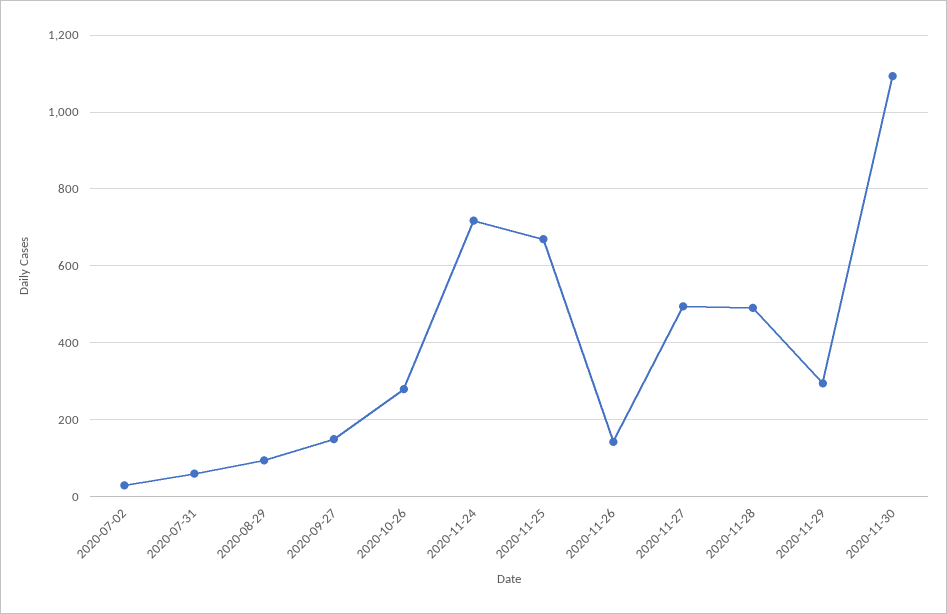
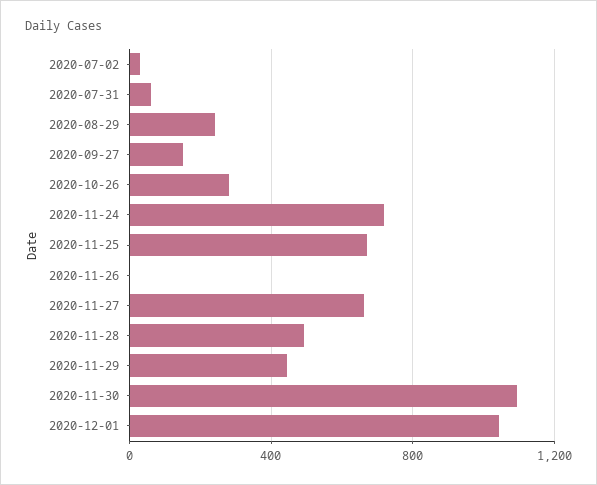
2020-08-29: 100 -> 250
2020-11-26: 140 -> 0
2020-11-27: 500 -> 650
2020-11-29: 300 -> 450
2020-12-01: none -> 1050

